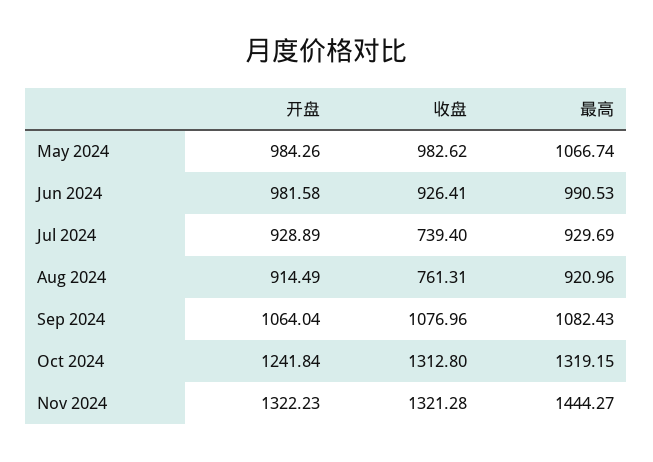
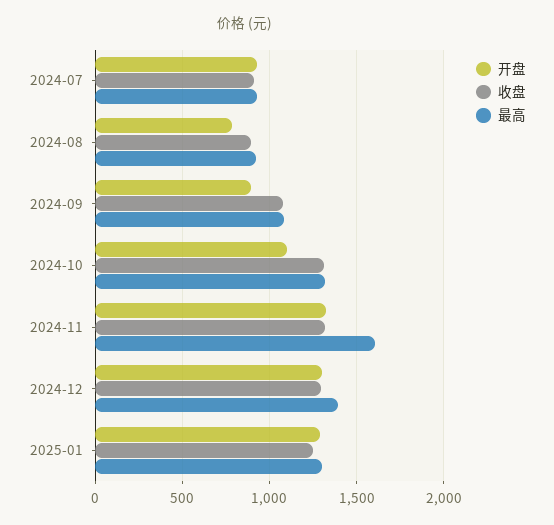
开盘, May 2024: 984.26 -> none
收盘, May 2024: 982.62 -> none
最高, May 2024: 1066.74 -> none
开盘, Jun 2024: 981.58 -> none
收盘, Jun 2024: 926.41 -> none
最高, Jun 2024: 990.53 -> none
收盘, Jul 2024: 739.4 -> 900
开盘, Aug 2024: 914.49 -> 800
收盘, Aug 2024: 761.31 -> 900
开盘, Sep 2024: 1064.04 -> 900
开盘, Oct 2024: 1241.84 -> 1100
最高, Nov 2024: 1444.27 -> 1600
开盘, 2024-12: none -> 1300
收盘, 2024-12: none -> 1300
最高, 2024-12: none -> 1400
开盘, 2025-01: none -> 1300
收盘, 2025-01: none -> 1250
最高, 2025-01: none -> 1300

